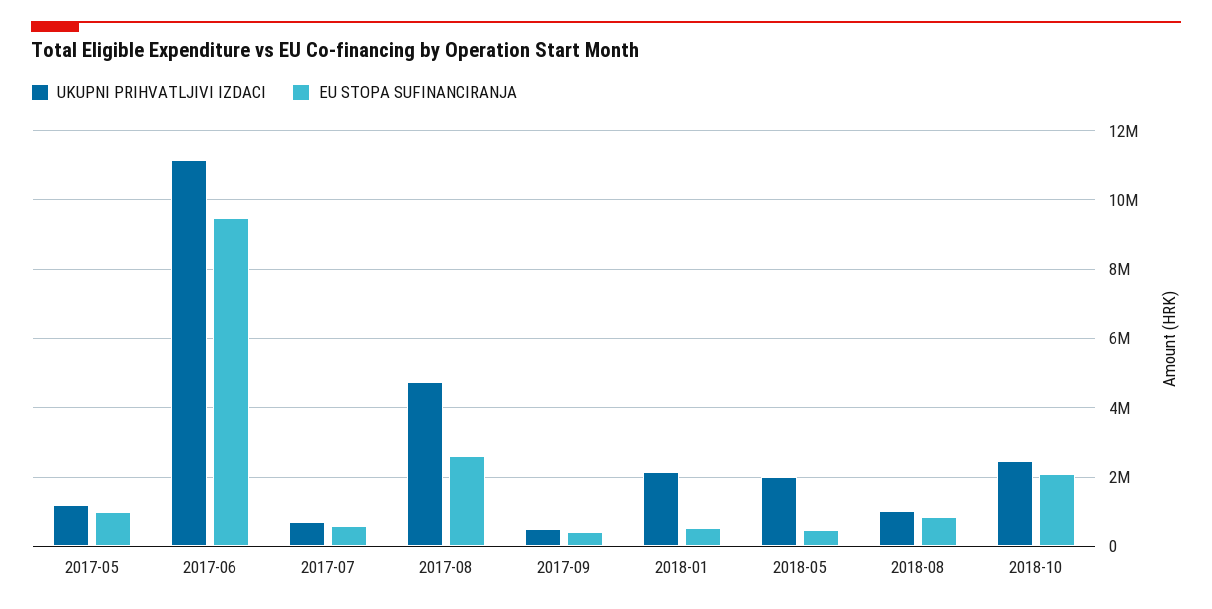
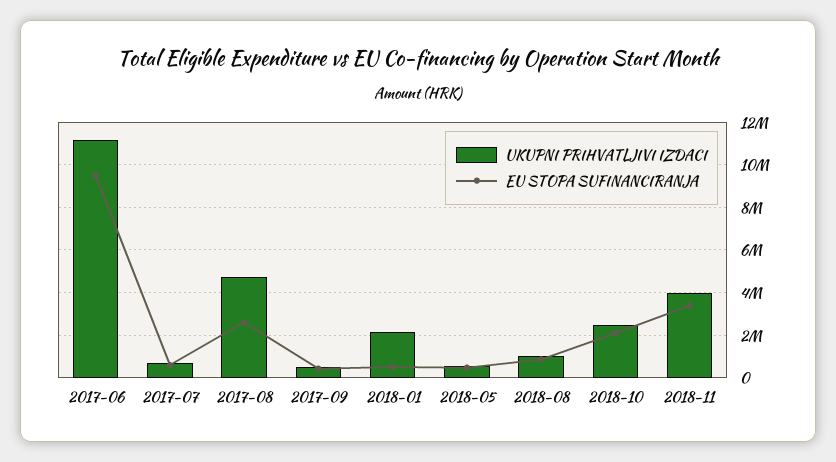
UKUPNI PRIHVATLJIVI IZDACI, 2017-05: 1200000 -> none
EU STOPA SUFINANCIRANJA, 2017-05: 1000000 -> none
UKUPNI PRIHVATLJIVI IZDACI, 2018-05: 2000000 -> 500000
UKUPNI PRIHVATLJIVI IZDACI, 2018-11: none -> 4000000
EU STOPA SUFINANCIRANJA, 2018-11: none -> 3500000

